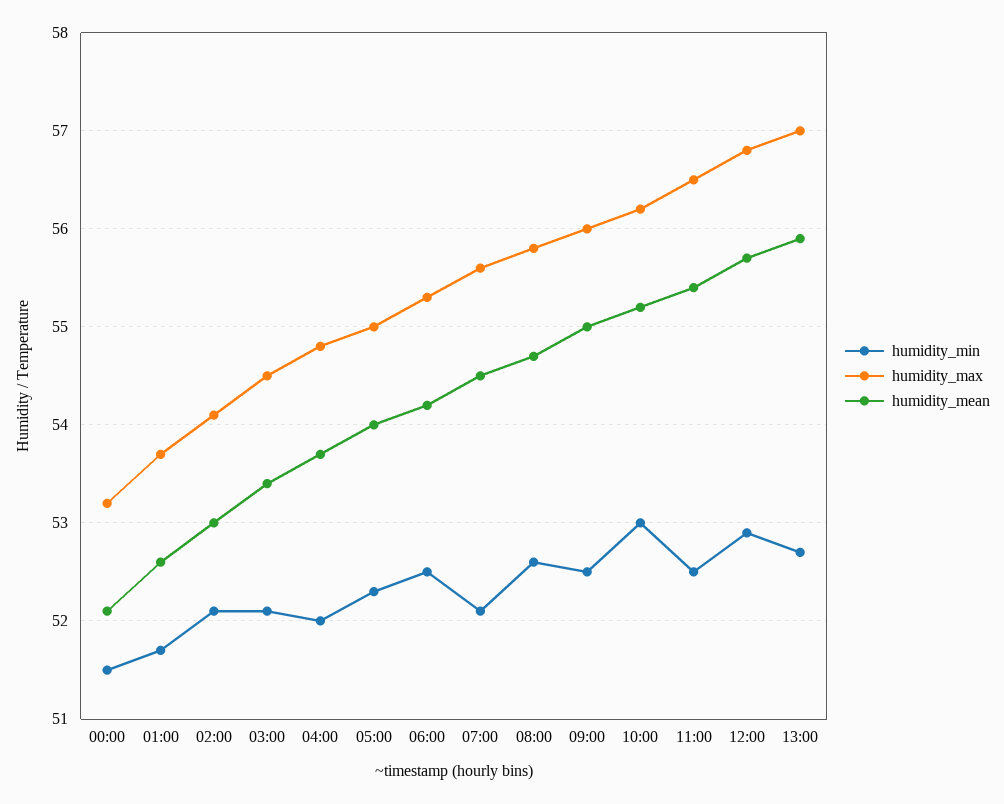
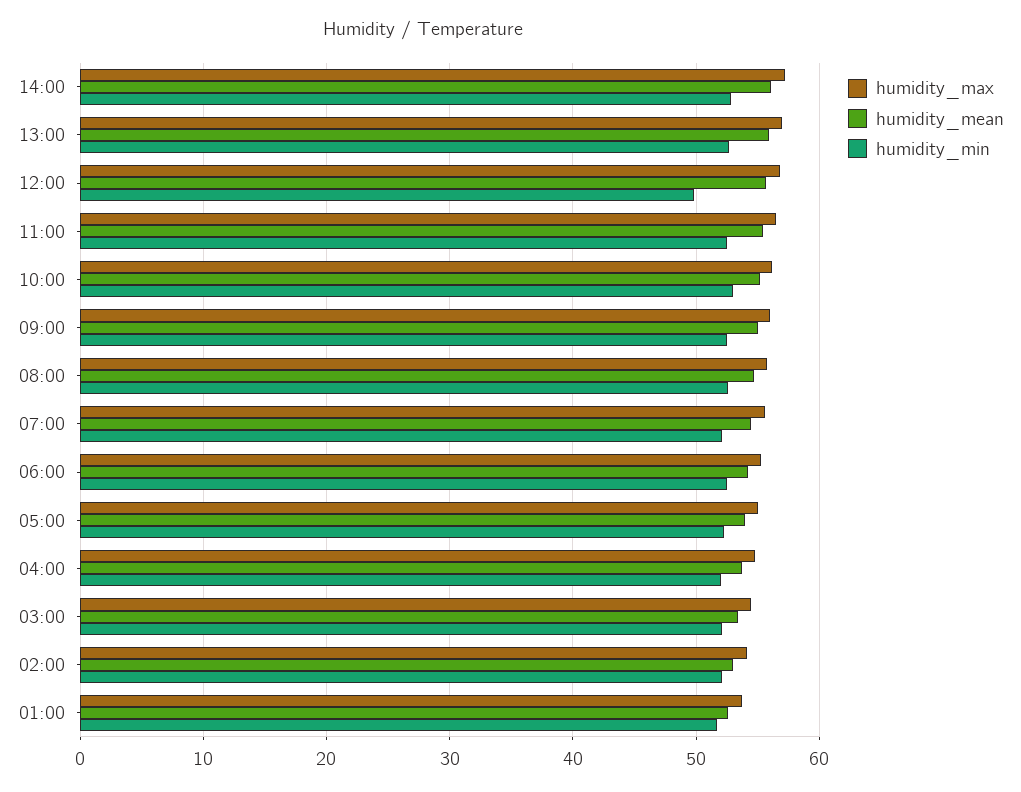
humidity_min, 00:00: 51.5 -> none
humidity_max, 00:00: 53.2 -> none
humidity_mean, 00:00: 52.1 -> none
humidity_min, 12:00: 52.9 -> 50
humidity_max, 14:00: none -> 57
humidity_mean, 14:00: none -> 56
humidity_min, 14:00: none -> 53

